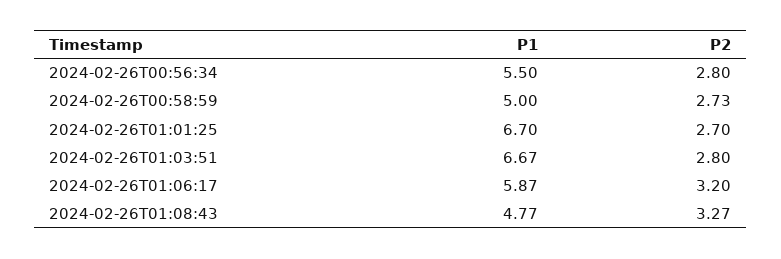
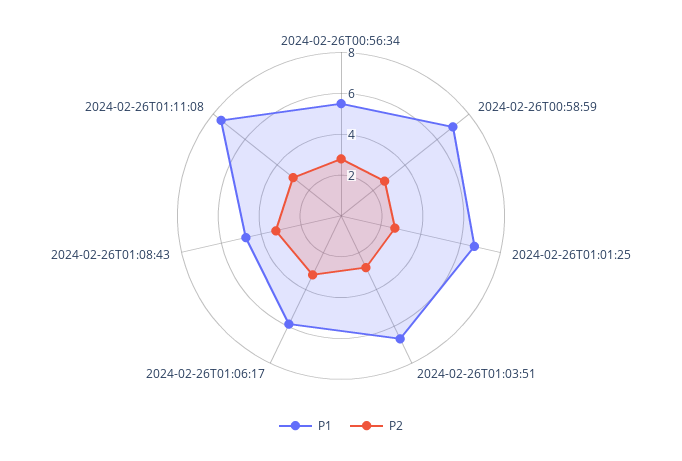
P1, 2024-02-26T00:58:59: 5 -> 7
P1, 2024-02-26T01:11:08: none -> 7.5
P2, 2024-02-26T01:11:08: none -> 3

